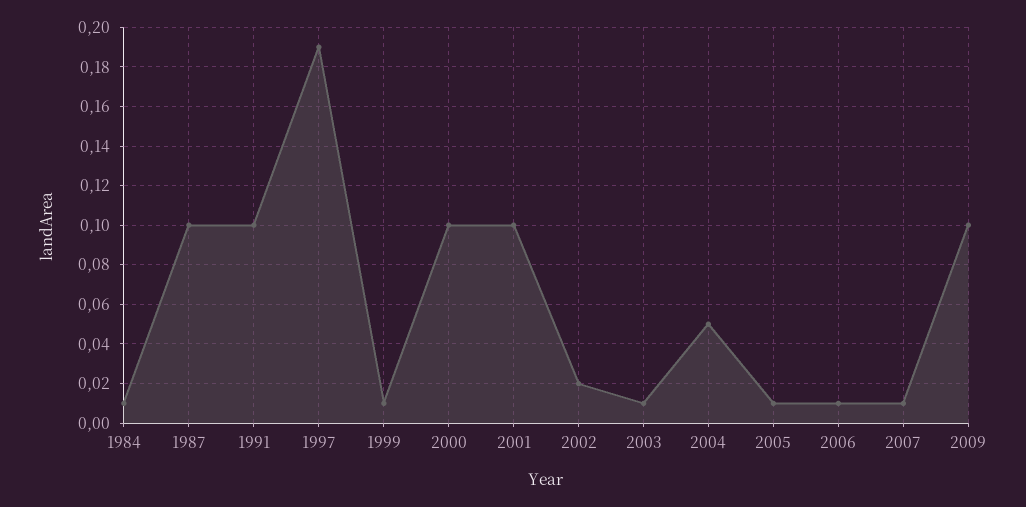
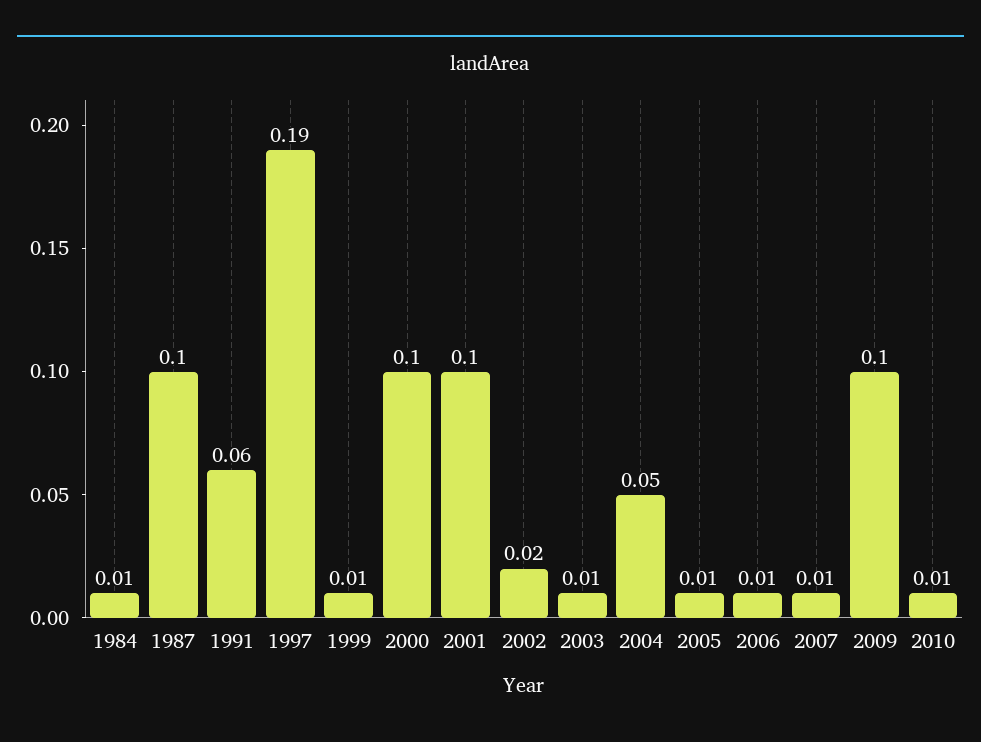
1991: 0.1 -> 0.06
2010: none -> 0.01

